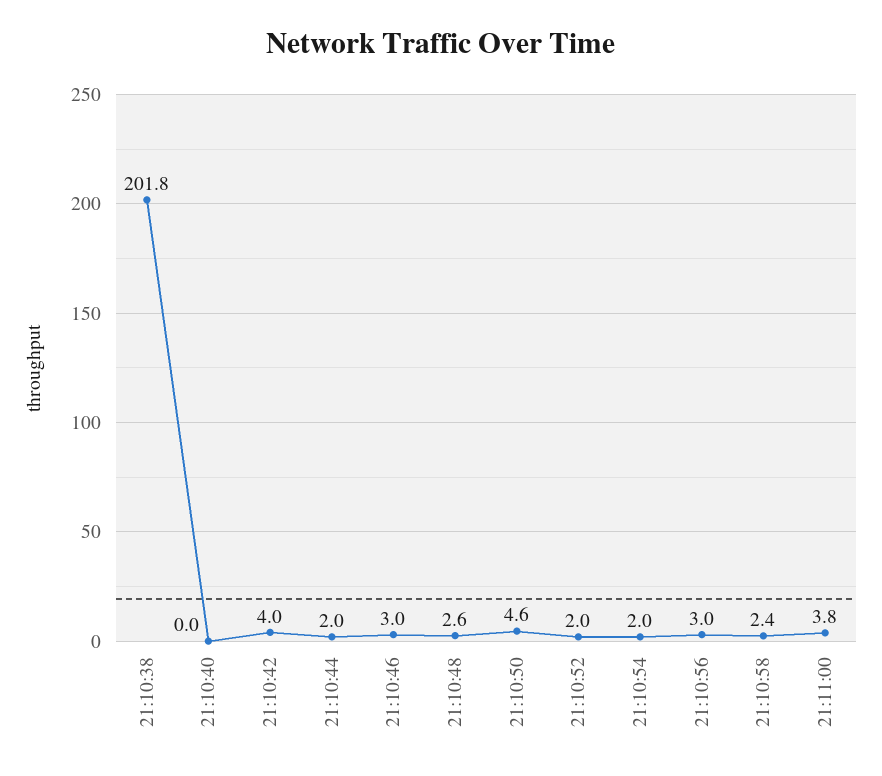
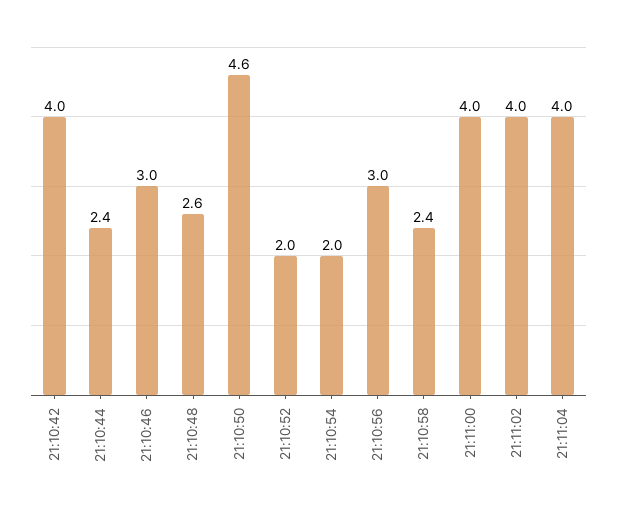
21:10:38: 201.8 -> none
21:10:40: 0 -> none
21:10:44: 2 -> 2.4
21:11:00: 3.8 -> 4
21:11:02: none -> 4
21:11:04: none -> 4

